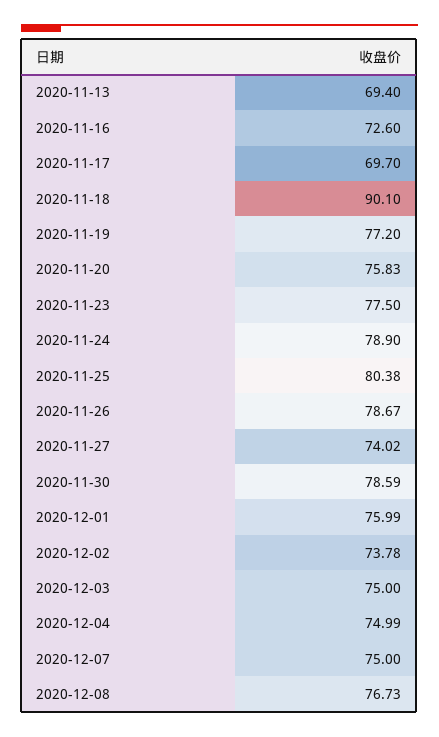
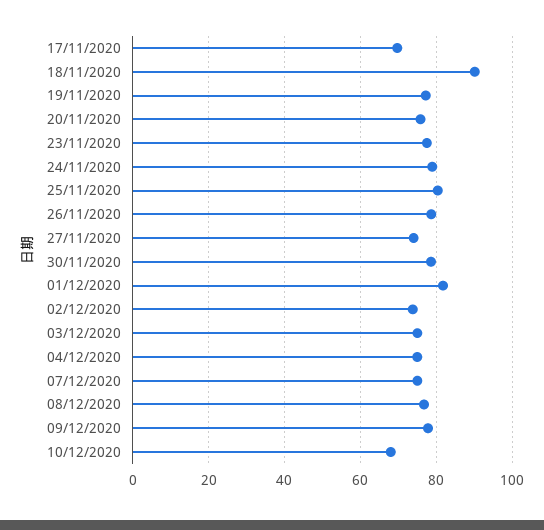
2020-11-13: 69.4 -> none
2020-11-16: 72.6 -> none
2020-12-01: 75.99 -> 82
09/12/2020: none -> 78
10/12/2020: none -> 68

